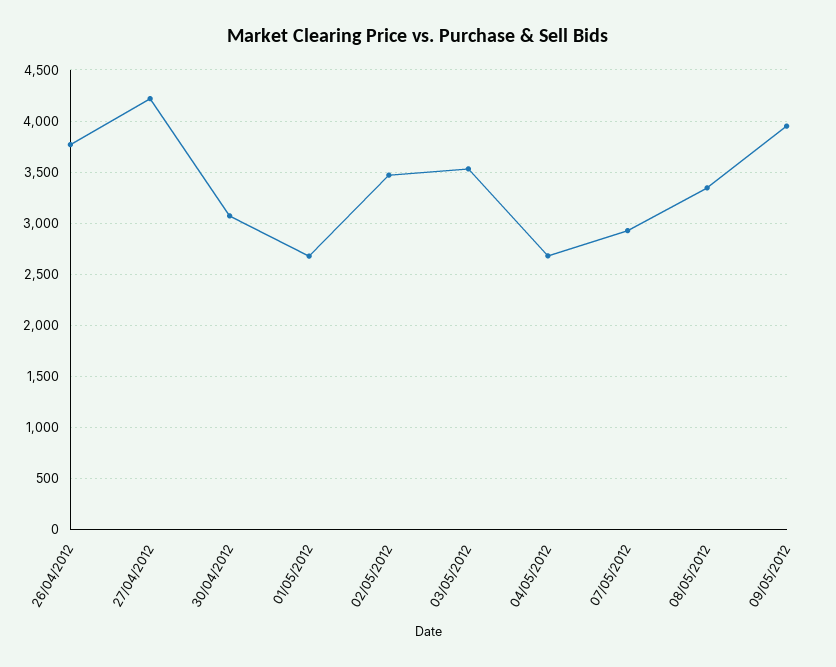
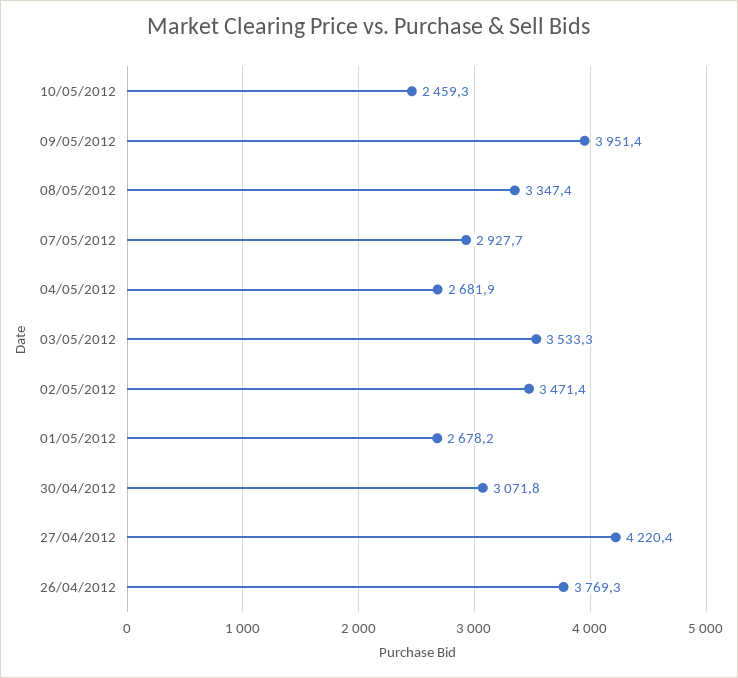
10/05/2012: none -> 2459.3

